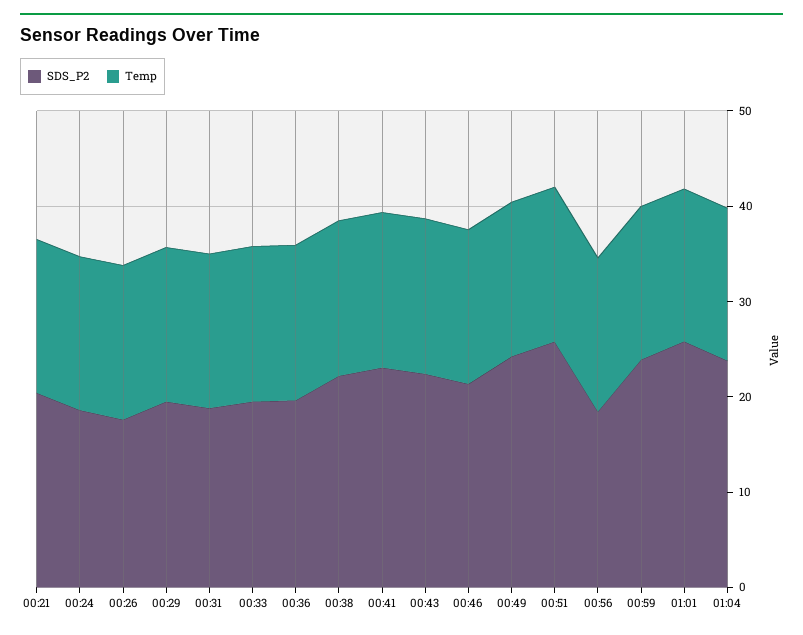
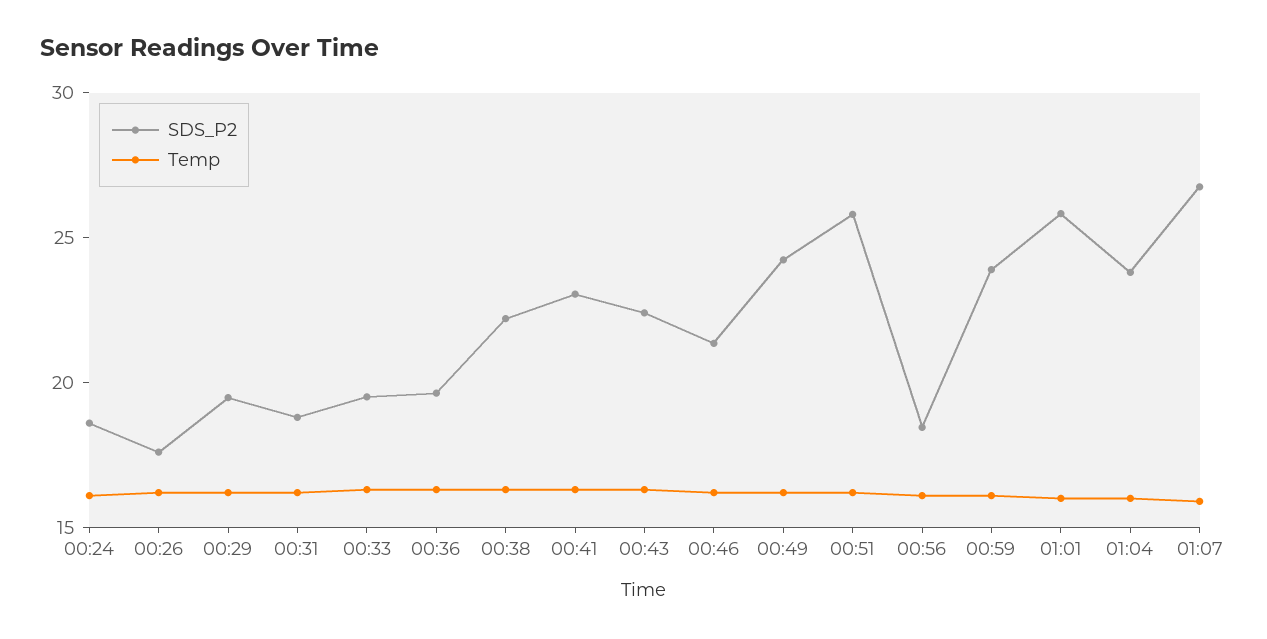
SDS_P2, 00:21: 20 -> none
Temp, 00:21: 16 -> none
SDS_P2, 01:07: none -> 27
Temp, 01:07: none -> 16

